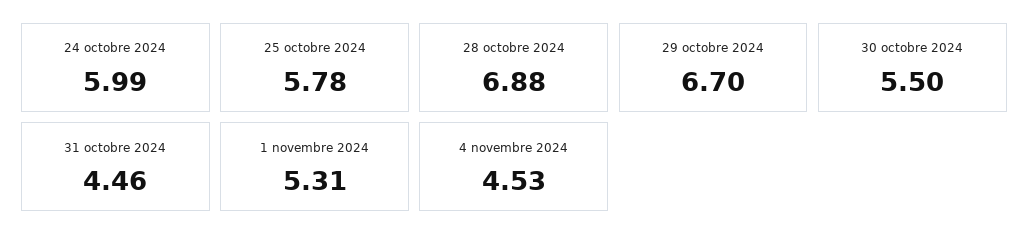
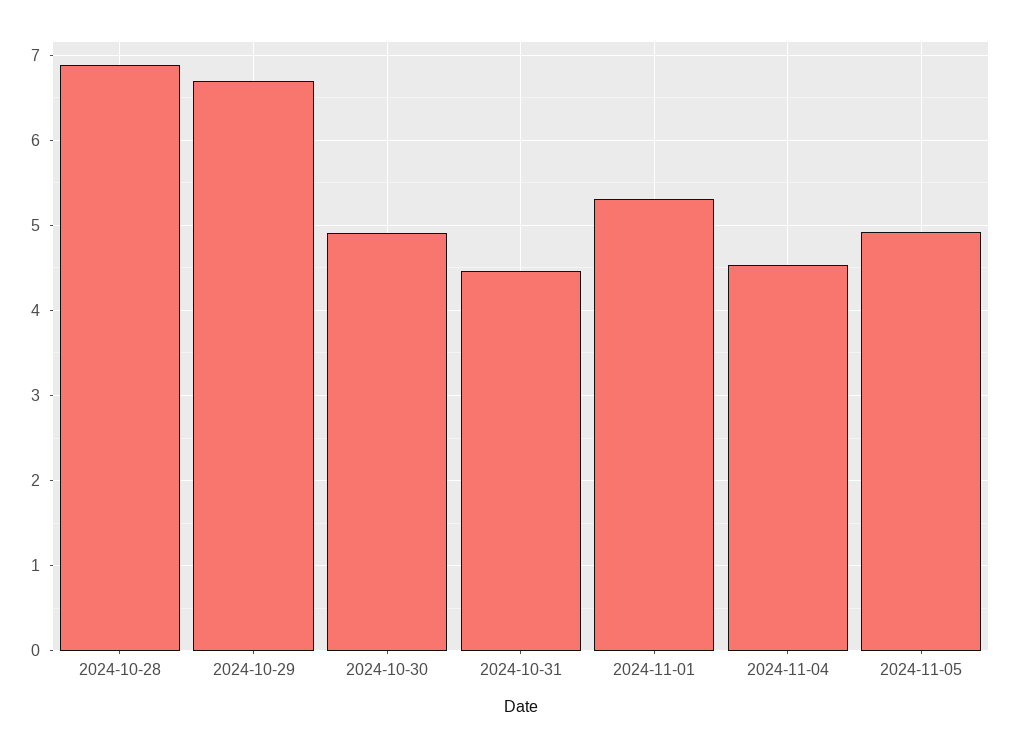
24 octobre 2024: 5.99 -> none
25 octobre 2024: 5.78 -> none
30 octobre 2024: 5.5 -> 4.9
2024-11-05: none -> 4.9

